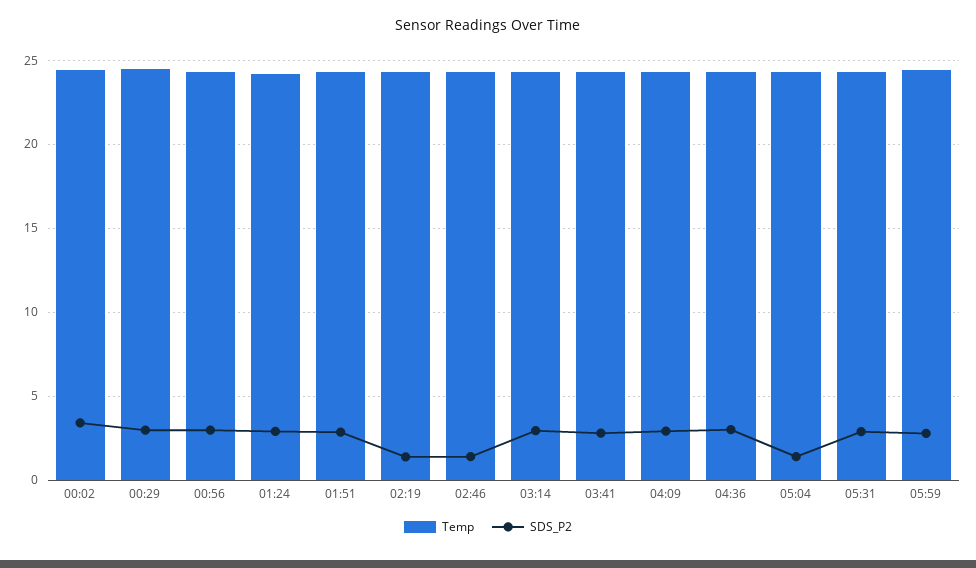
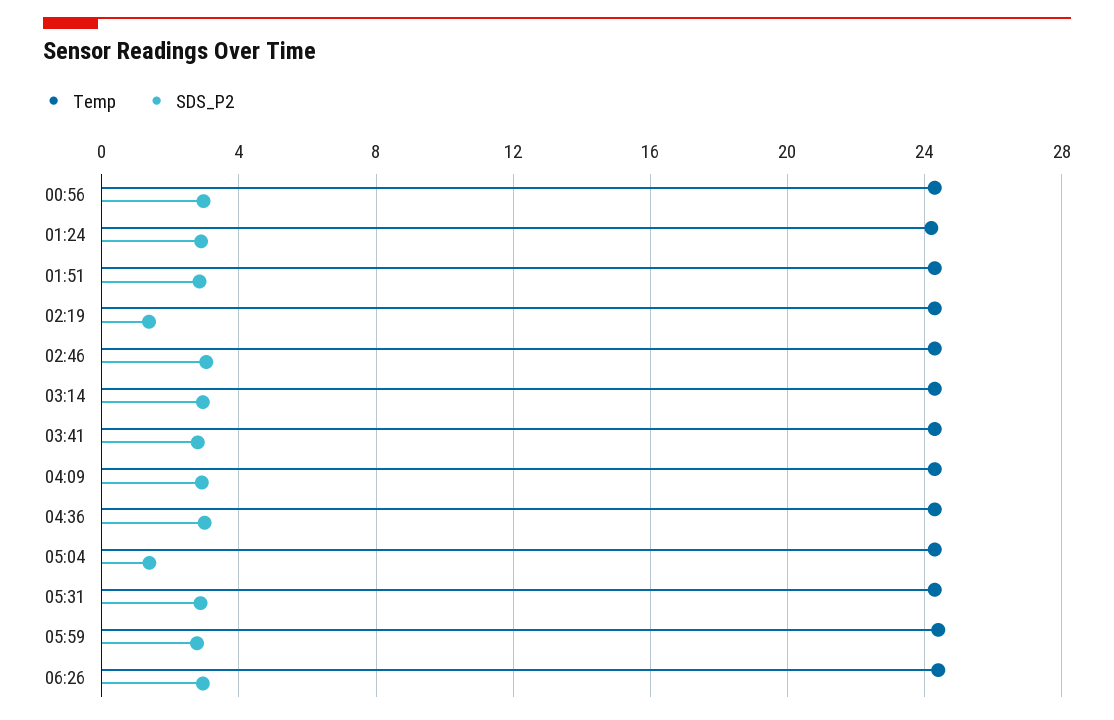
Temp, 00:02: 24.5 -> none
SDS_P2, 00:02: 3.5 -> none
Temp, 00:29: 24.5 -> none
SDS_P2, 00:29: 3 -> none
SDS_P2, 02:46: 1.5 -> 3
Temp, 06:26: none -> 24.5
SDS_P2, 06:26: none -> 3

